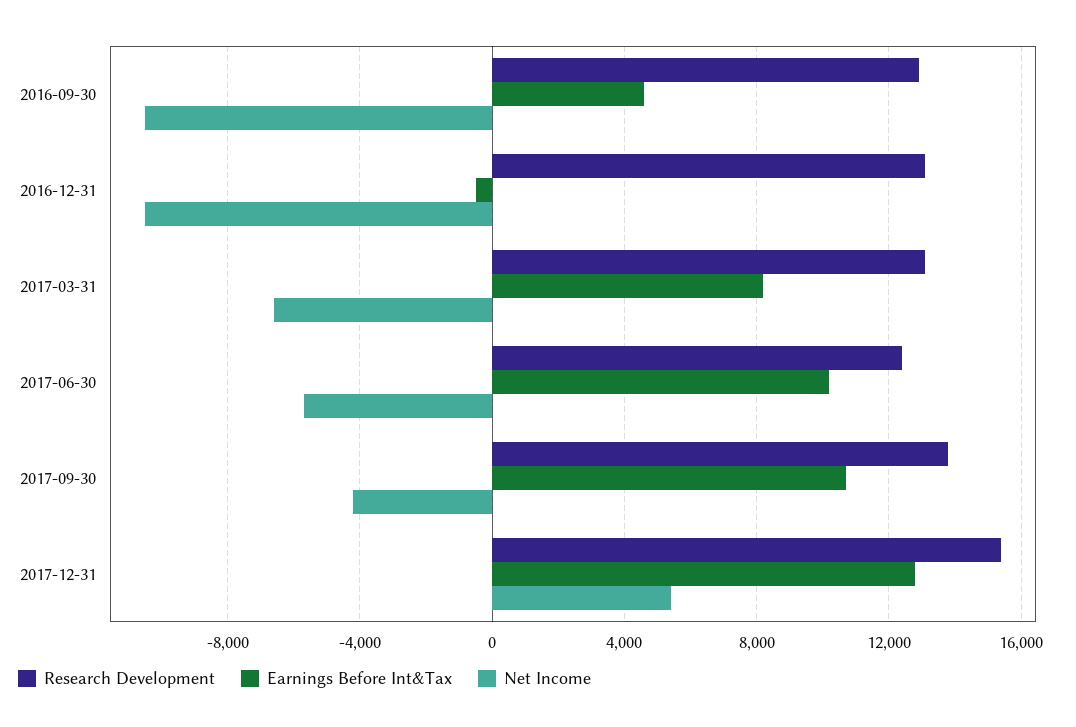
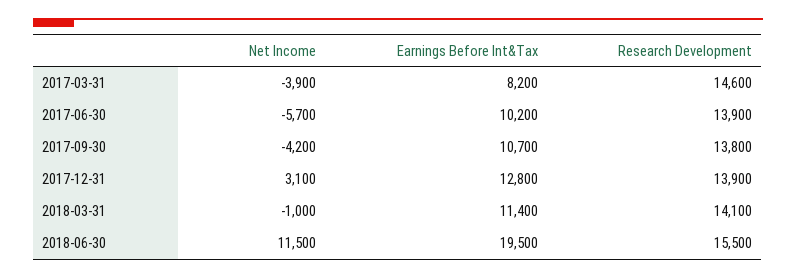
Research Development, 2016-09-30: 13000 -> none
Earnings Before Int&Tax, 2016-09-30: 4500 -> none
Net Income, 2016-09-30: -10500 -> none
Research Development, 2016-12-31: 13000 -> none
Earnings Before Int&Tax, 2016-12-31: -500 -> none
Net Income, 2016-12-31: -10500 -> none
Research Development, 2017-03-31: 13000 -> 14600
Net Income, 2017-03-31: -6500 -> -3900
Research Development, 2017-06-30: 12500 -> 13900
Research Development, 2017-12-31: 15500 -> 13900
Net Income, 2017-12-31: 5500 -> 3100
Net Income, 2018-03-31: none -> -1000
Earnings Before Int&Tax, 2018-03-31: none -> 11400
Research Development, 2018-03-31: none -> 14100
Net Income, 2018-06-30: none -> 11500
Earnings Before Int&Tax, 2018-06-30: none -> 19500
Research Development, 2018-06-30: none -> 15500

